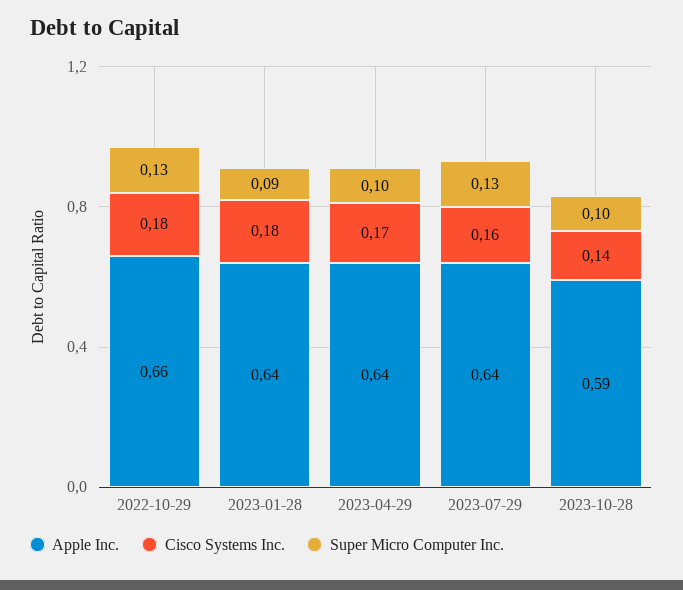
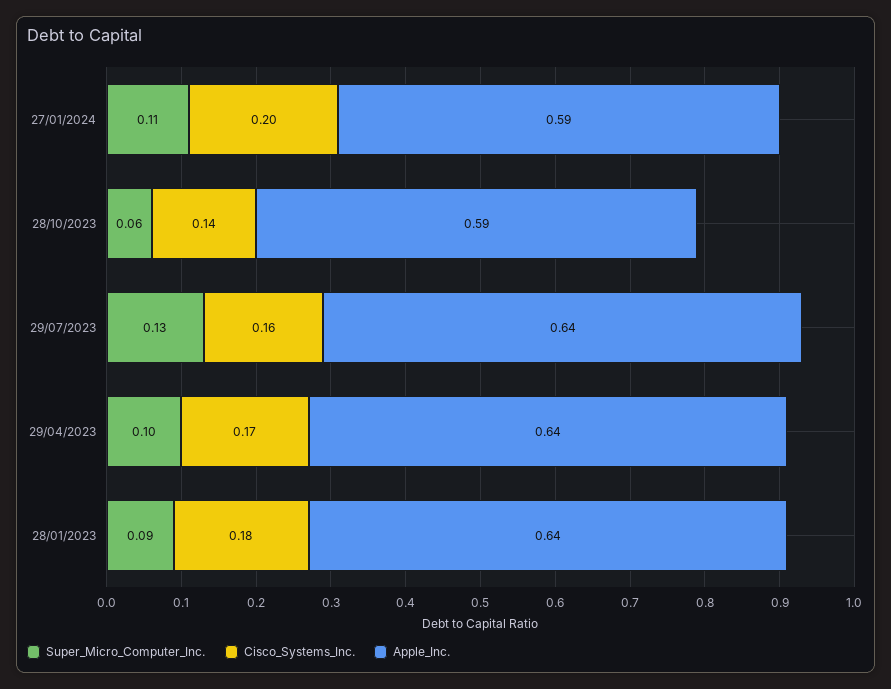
Apple Inc., 2022-10-29: 0.66 -> none
Cisco Systems Inc., 2022-10-29: 0.18 -> none
Super Micro Computer Inc., 2022-10-29: 0.13 -> none
Super Micro Computer Inc., 2023-10-28: 0.1 -> 0.06
Super Micro Computer Inc., 27/01/2024: none -> 0.11
Cisco Systems Inc., 27/01/2024: none -> 0.2
Apple Inc., 27/01/2024: none -> 0.59

